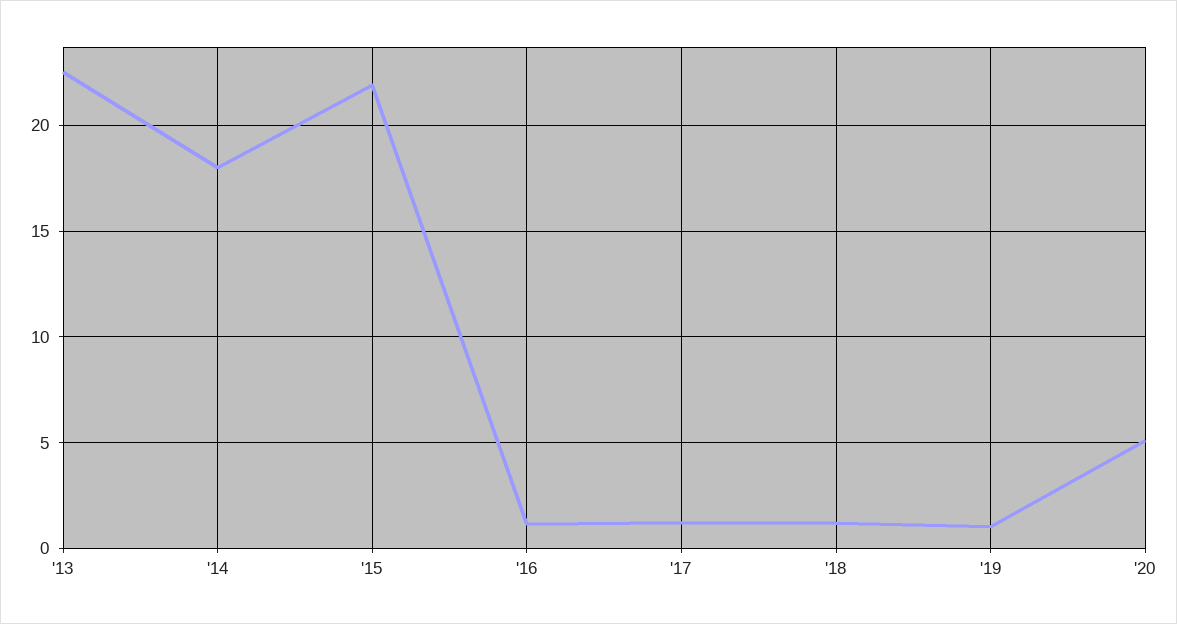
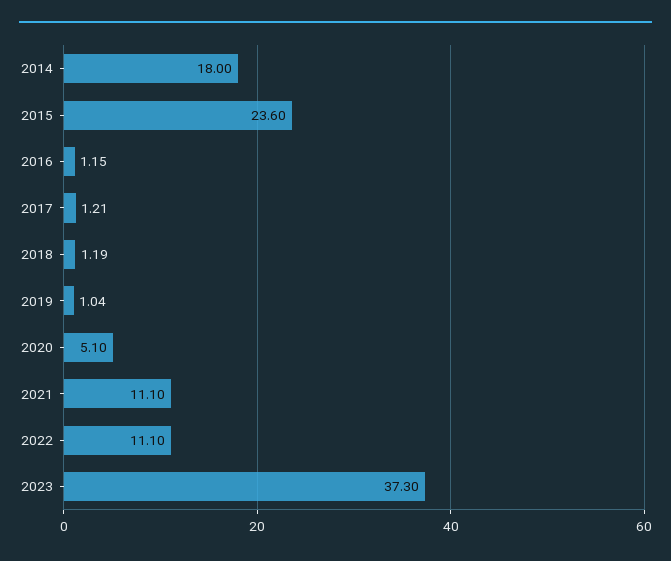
'13: 22.5 -> none
'15: 22 -> 23.6
2021: none -> 11.1
2022: none -> 11.1
2023: none -> 37.3

